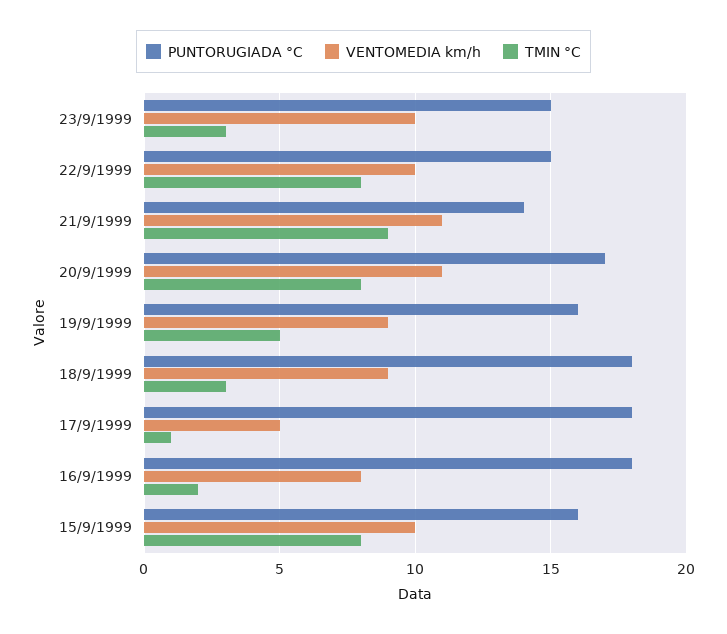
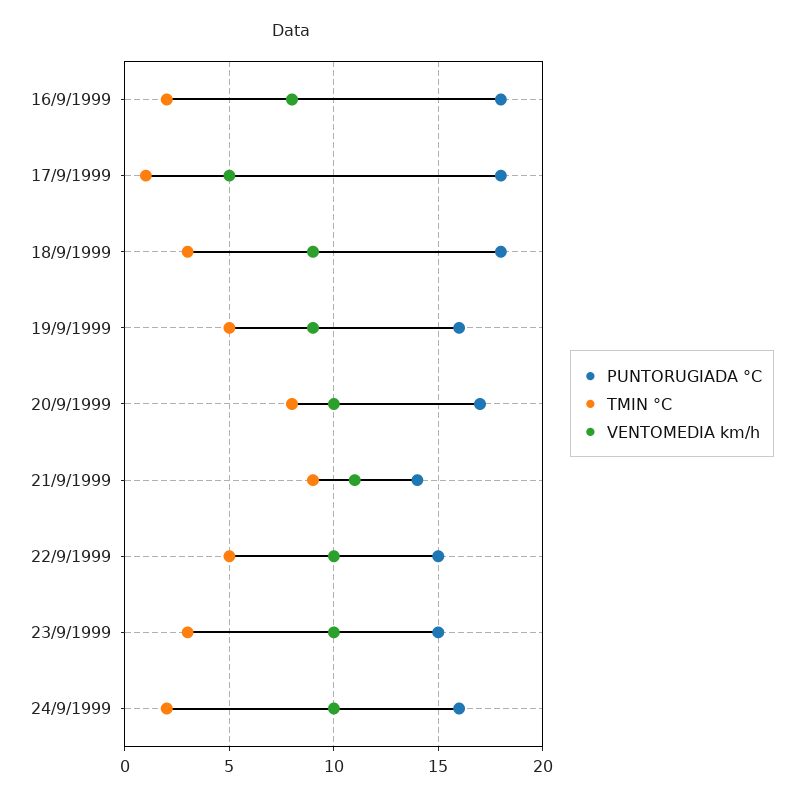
TMIN °C, 22/9/1999: 8 -> 5
VENTOMEDIA km/h, 20/9/1999: 11 -> 10
PUNTORUGIADA °C, 15/9/1999: 16 -> none
VENTOMEDIA km/h, 15/9/1999: 10 -> none
TMIN °C, 15/9/1999: 8 -> none
PUNTORUGIADA °C, 24/9/1999: none -> 16
TMIN °C, 24/9/1999: none -> 2
VENTOMEDIA km/h, 24/9/1999: none -> 10

